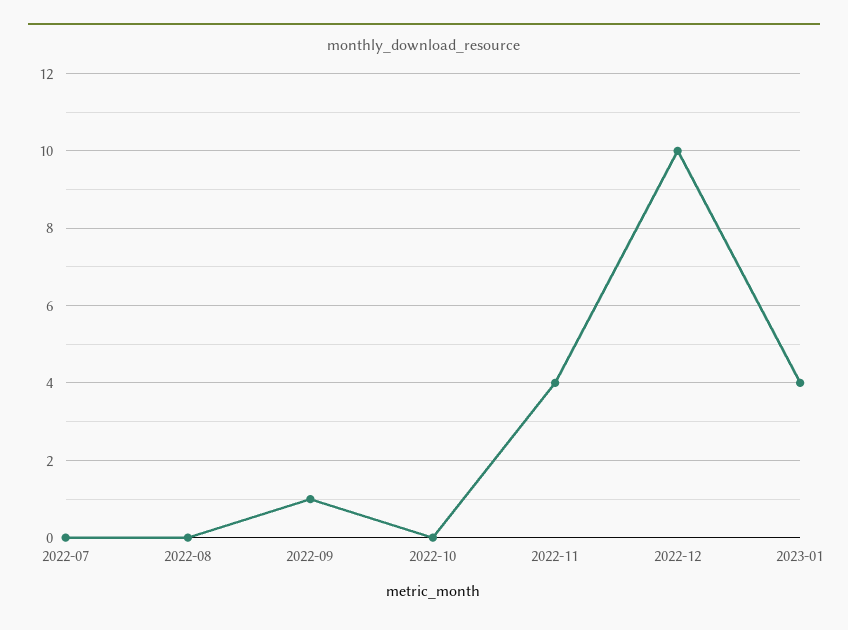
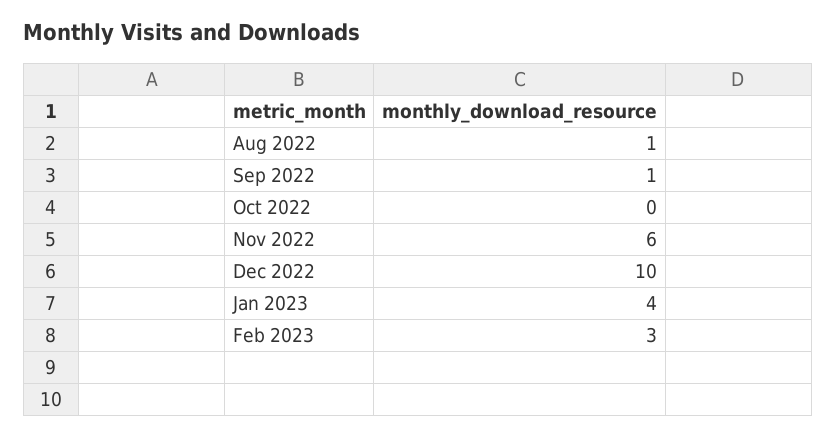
2022-07: 0 -> none
2022-08: 0 -> 1
2022-11: 4 -> 6
Feb 2023: none -> 3

